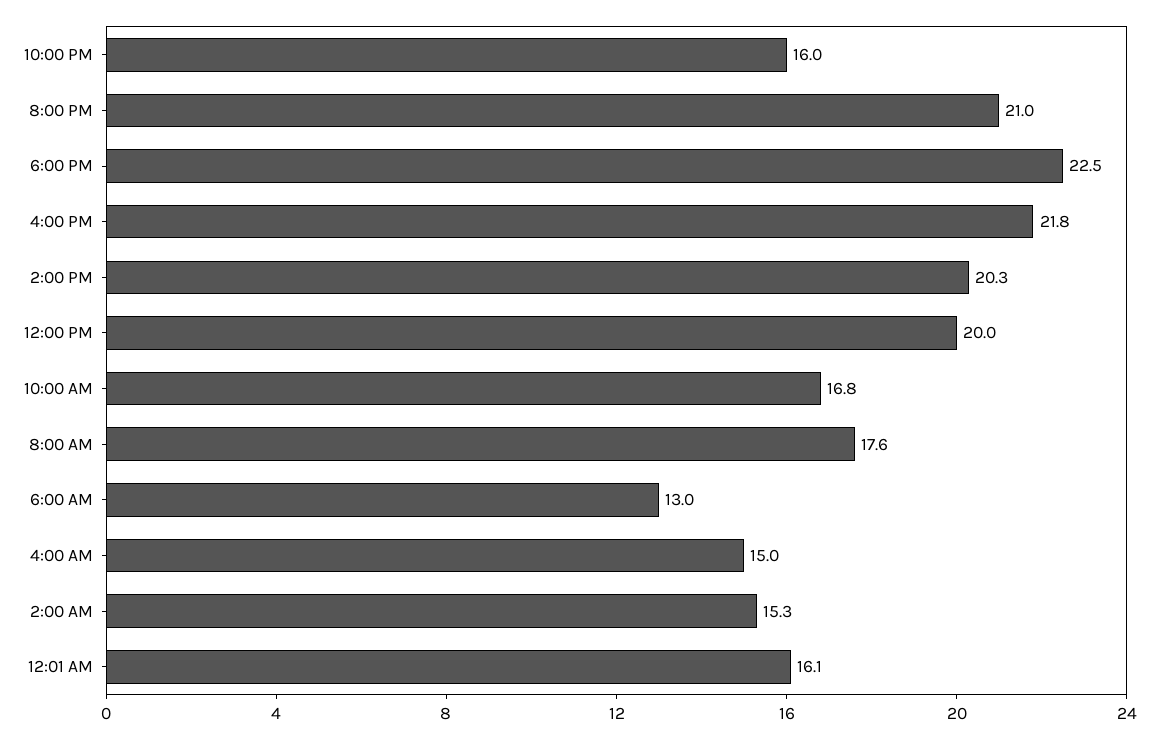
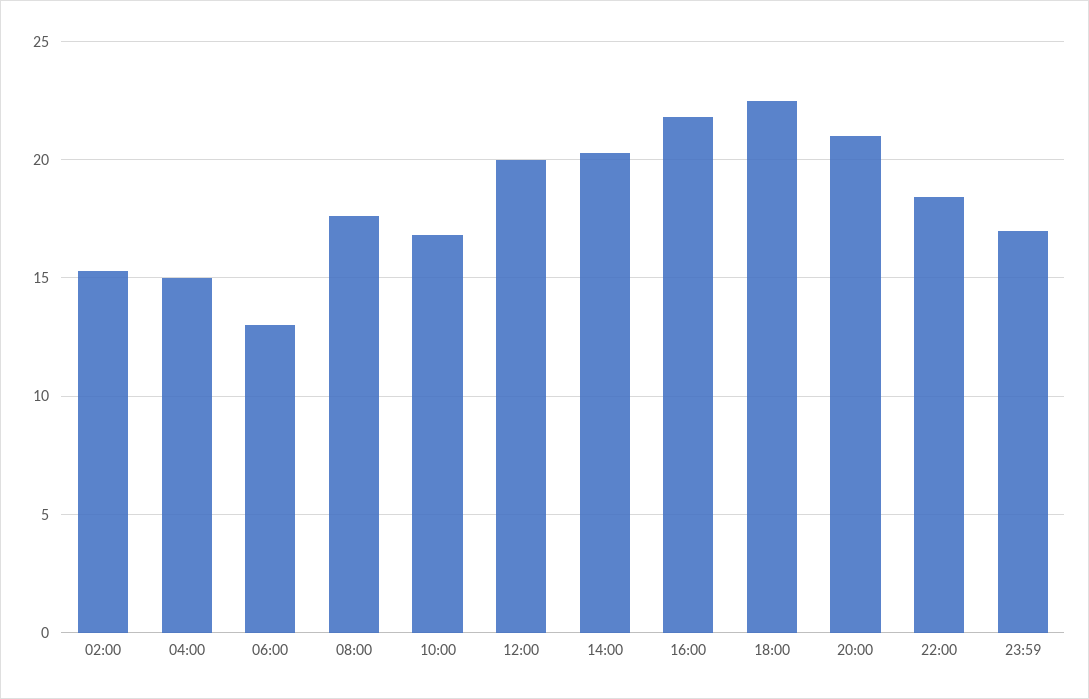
10:00 PM: 16 -> 18.5
12:01 AM: 16.1 -> none
23:59: none -> 17

